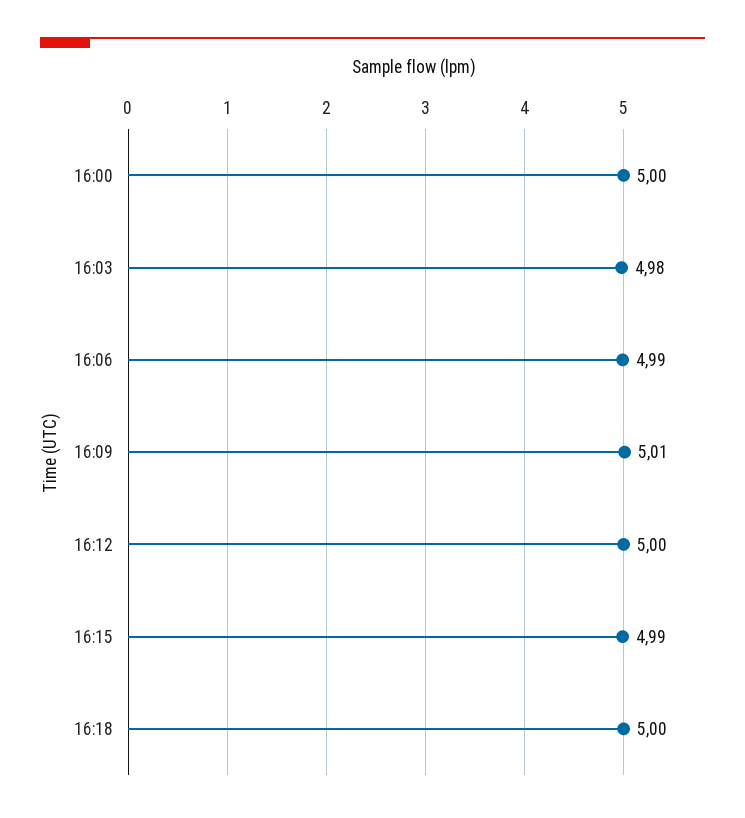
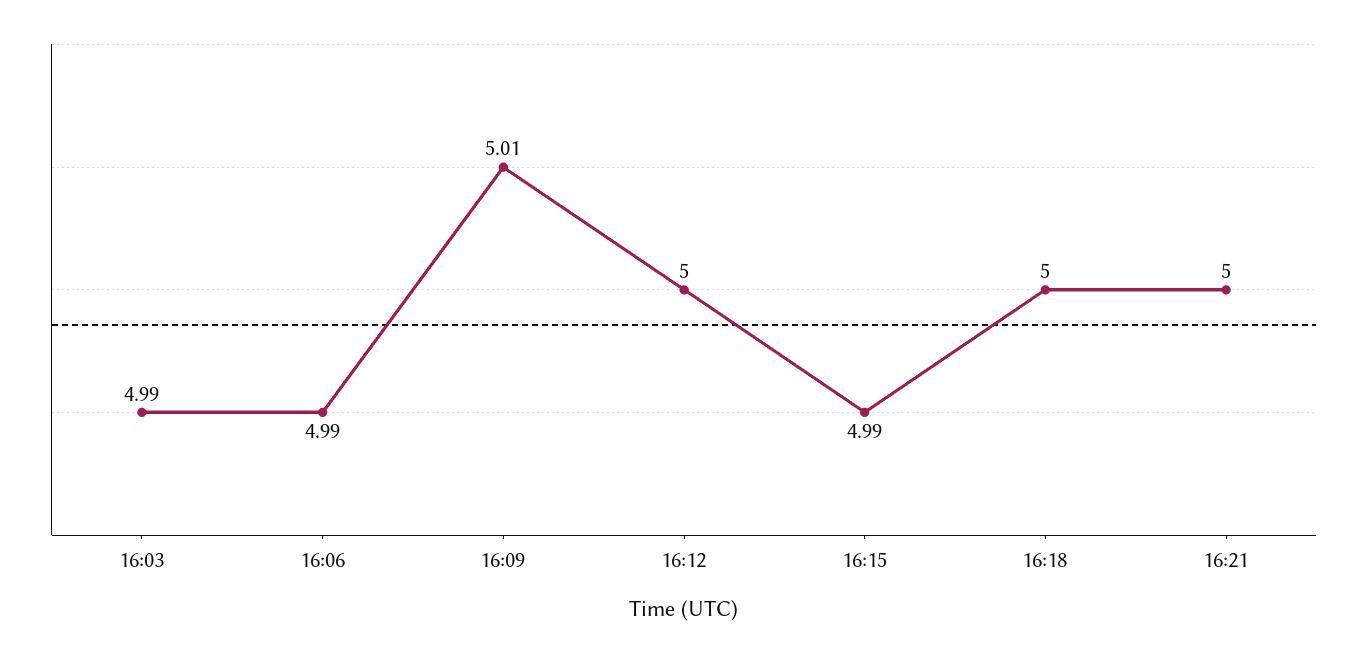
16:00: 5 -> none
16:03: 4.98 -> 4.99
16:21: none -> 5

